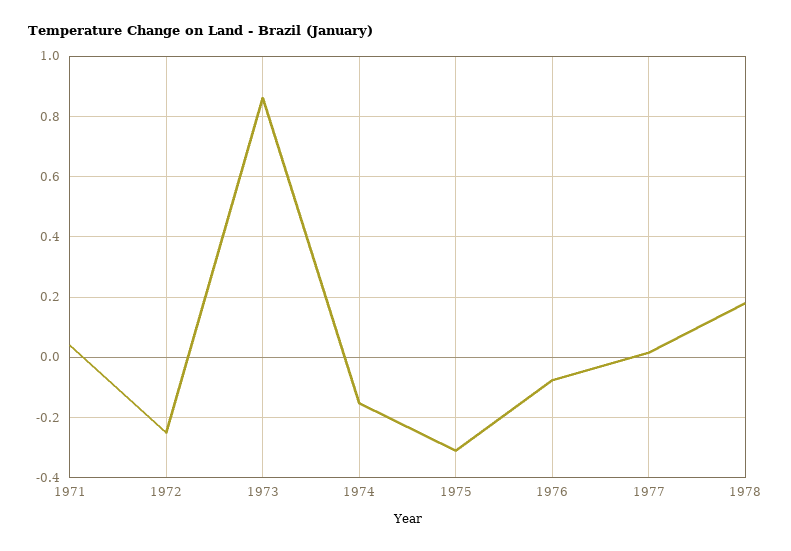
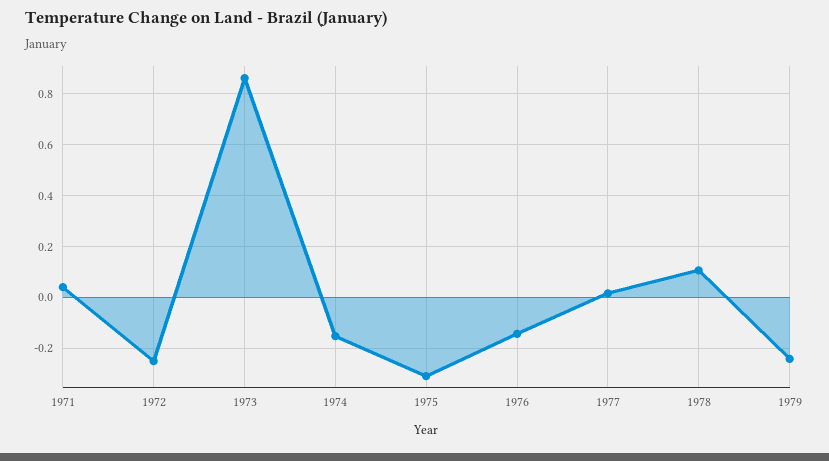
1976: -0.08 -> -0.15
1978: 0.18 -> 0.1
1979: none -> -0.25

